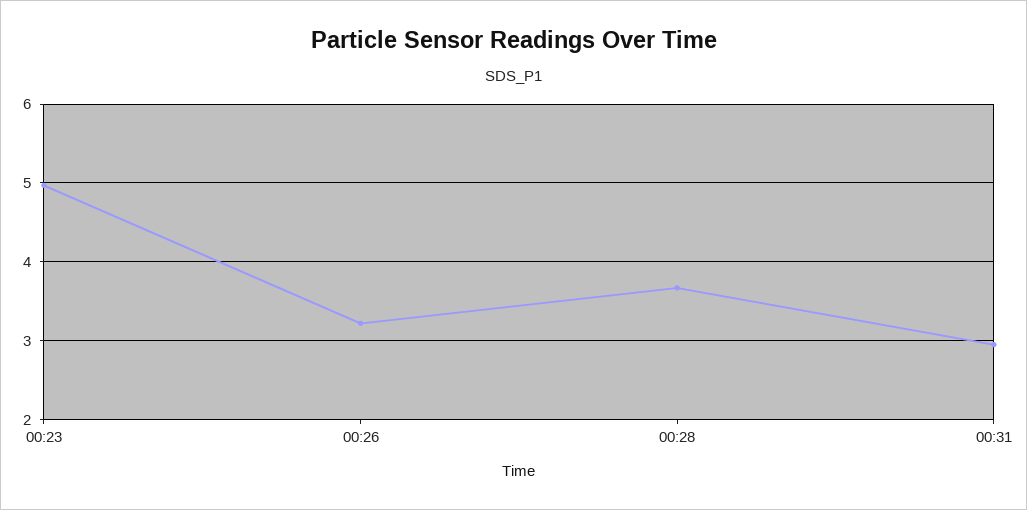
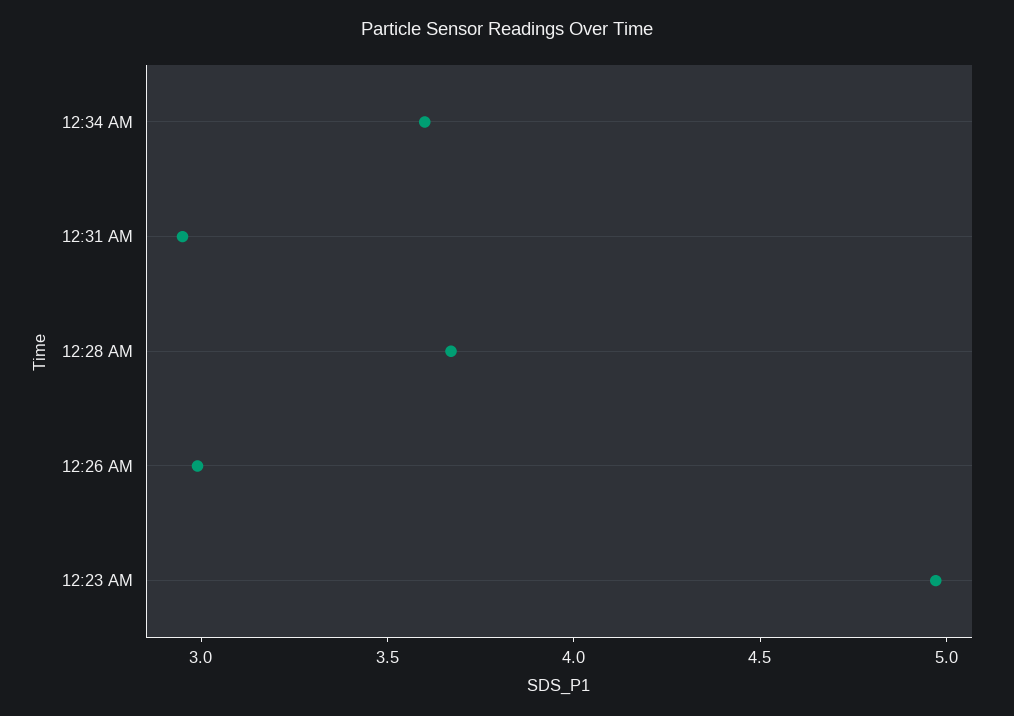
00:26: 3.2 -> 3
12:34 AM: none -> 3.6

